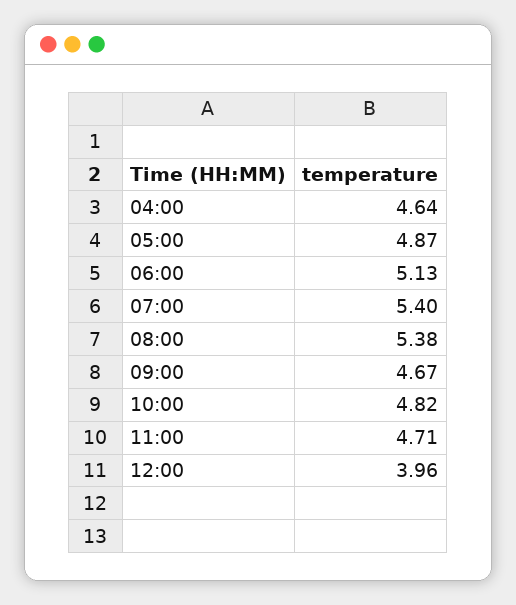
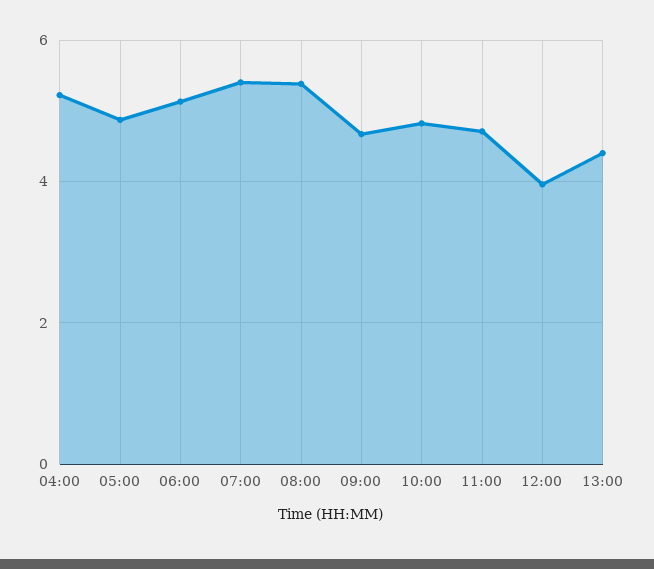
04:00: 4.64 -> 5.2
13:00: none -> 4.4

